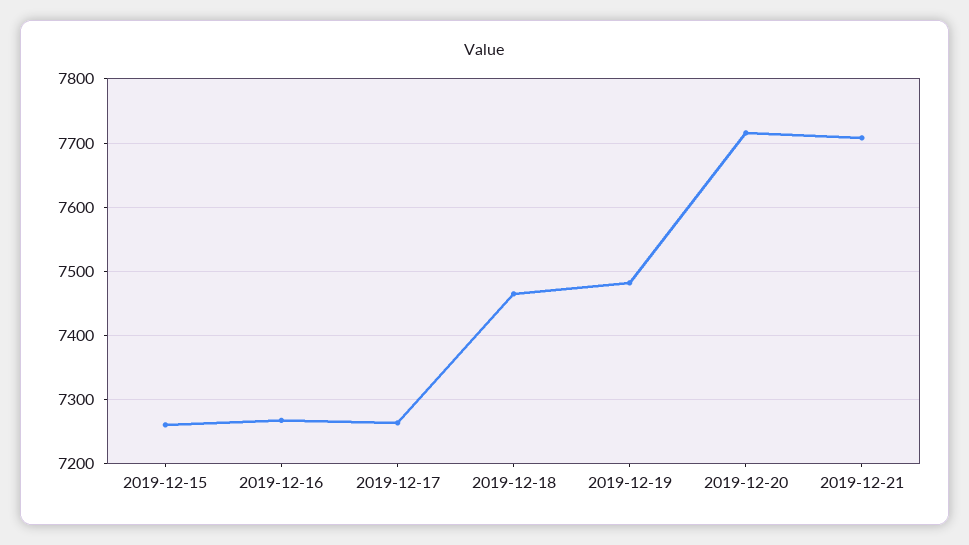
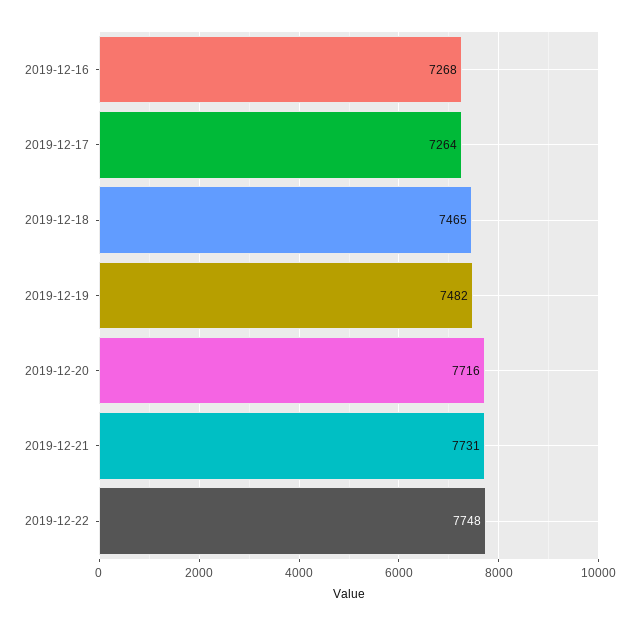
2019-12-15: 7260 -> none
2019-12-21: 7710 -> 7731
2019-12-22: none -> 7748

